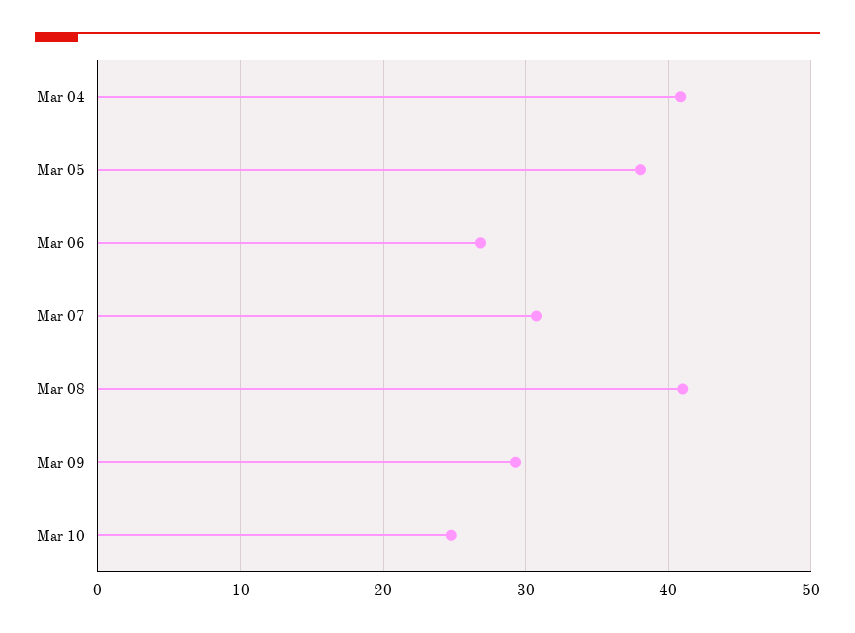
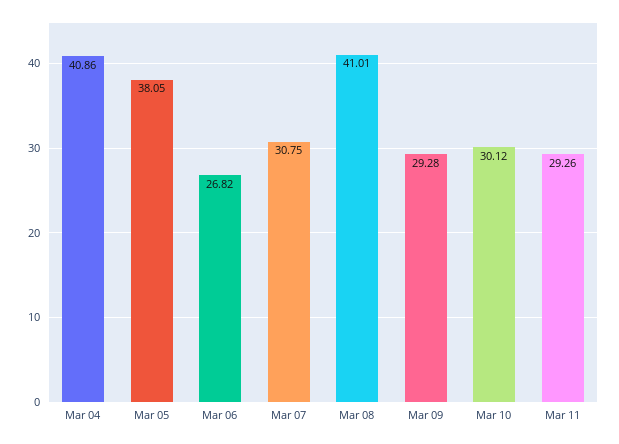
Mar 10: 25 -> 30.12
Mar 11: none -> 29.26

